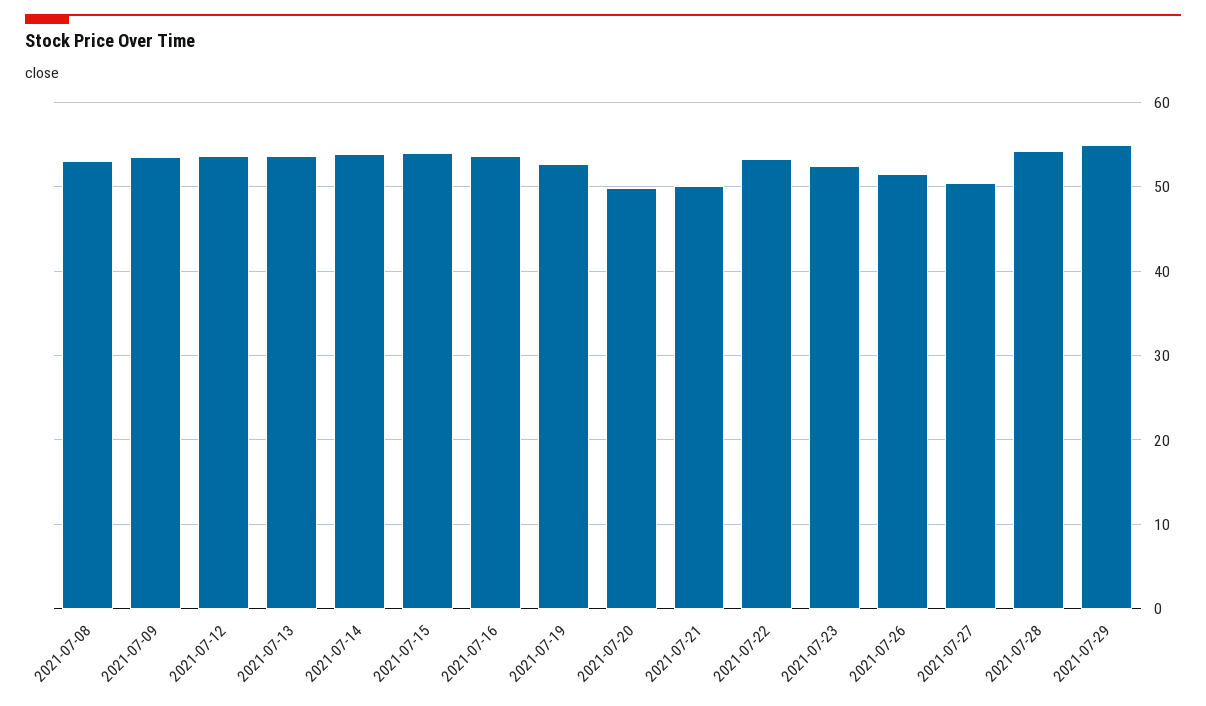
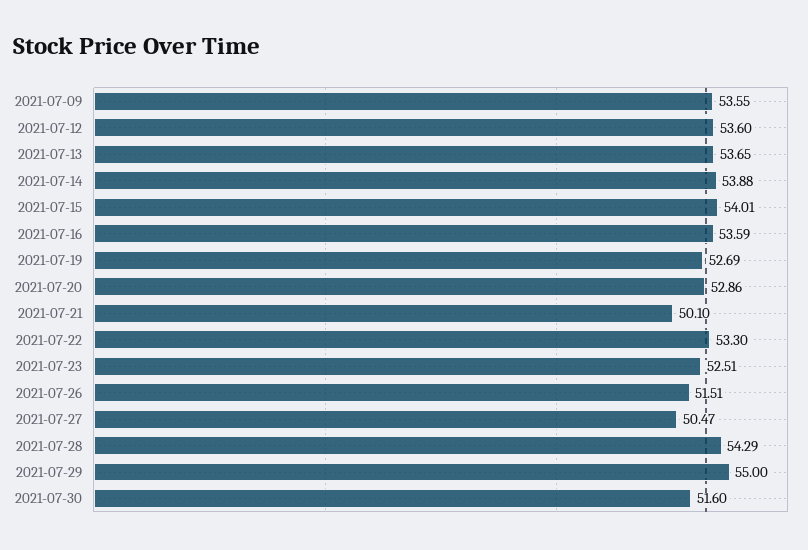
2021-07-08: 53 -> none
2021-07-20: 50 -> 52.86
2021-07-30: none -> 51.6

